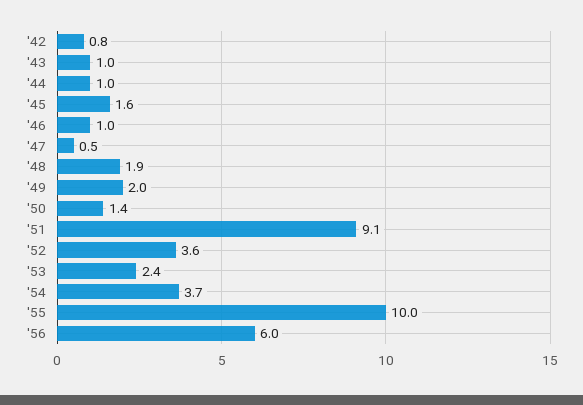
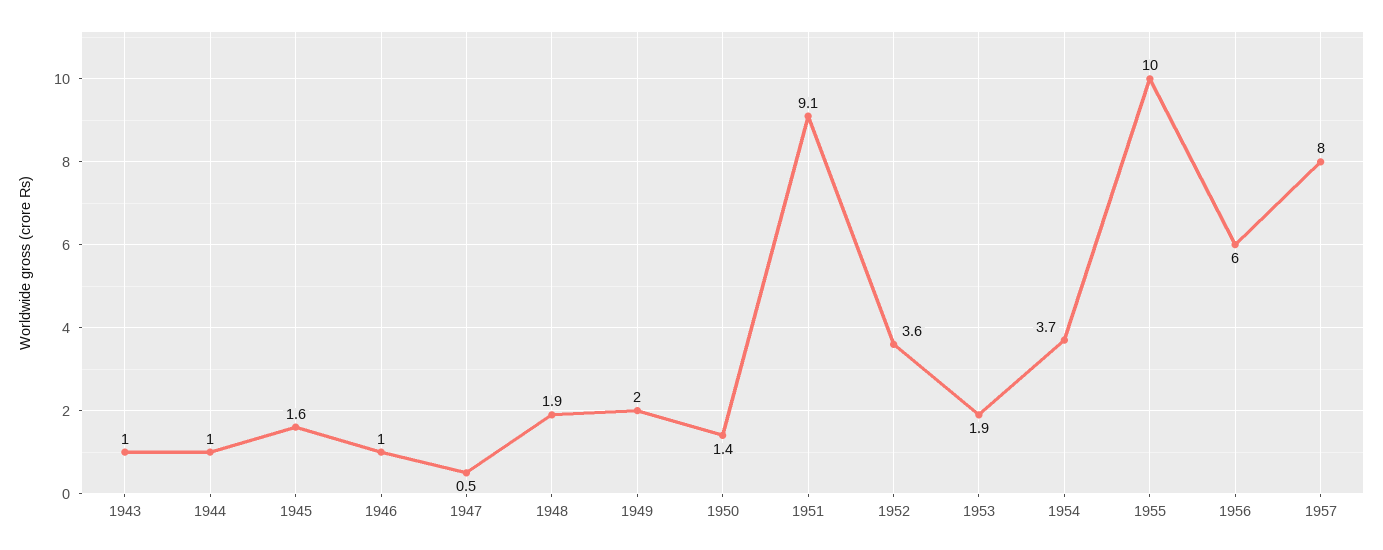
'42: 0.8 -> none
'53: 2.4 -> 1.9
1957: none -> 8

